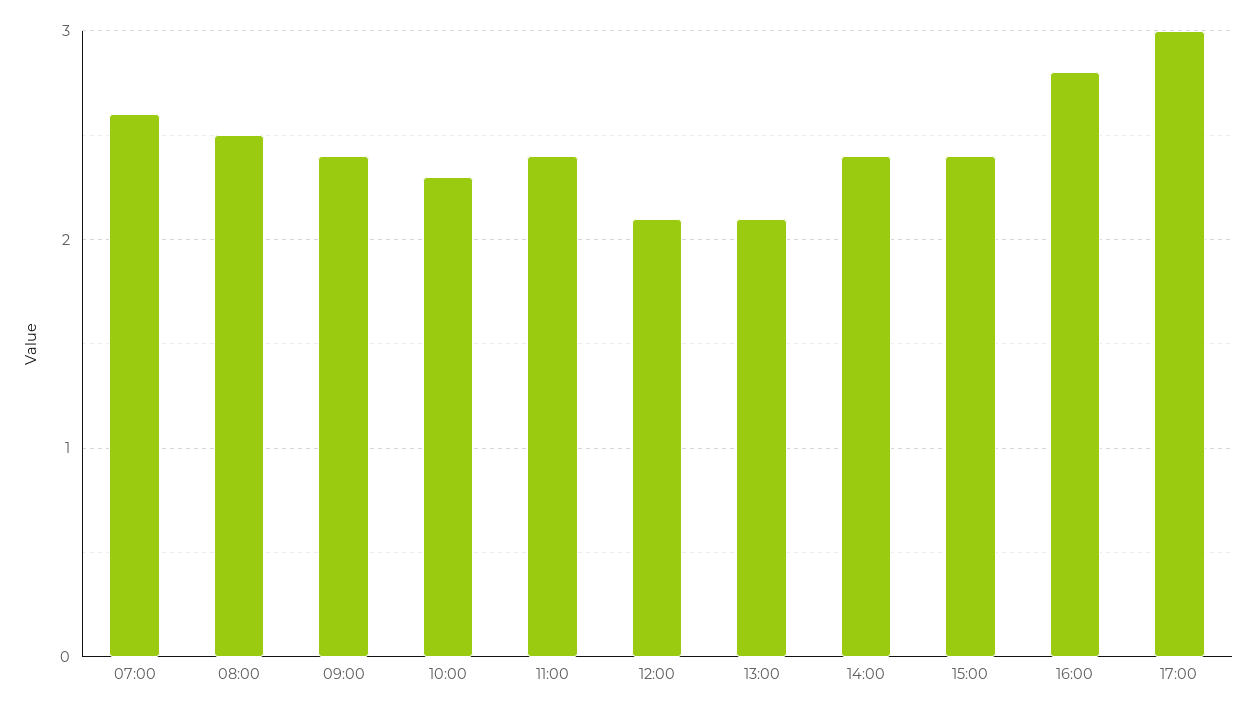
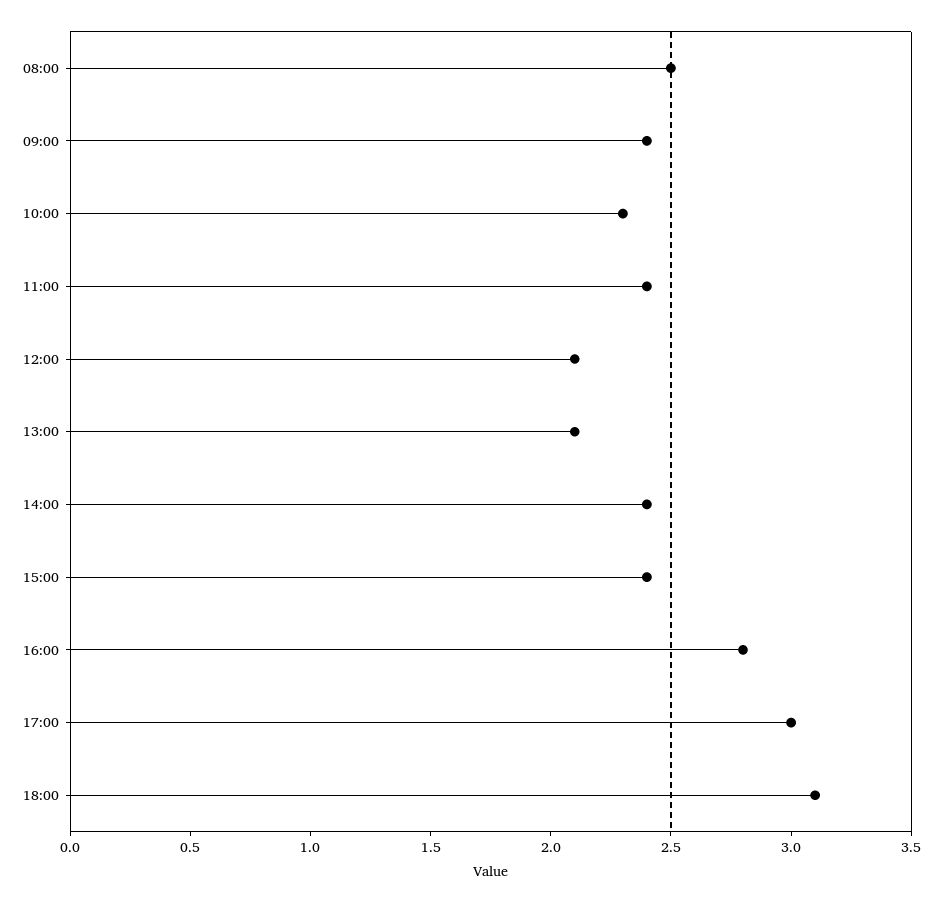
07:00: 2.6 -> none
18:00: none -> 3.1

